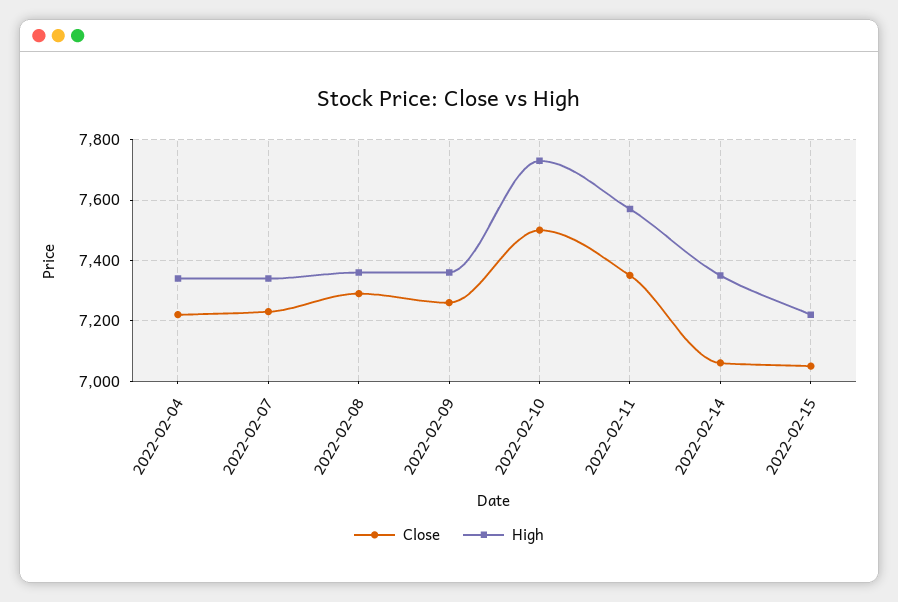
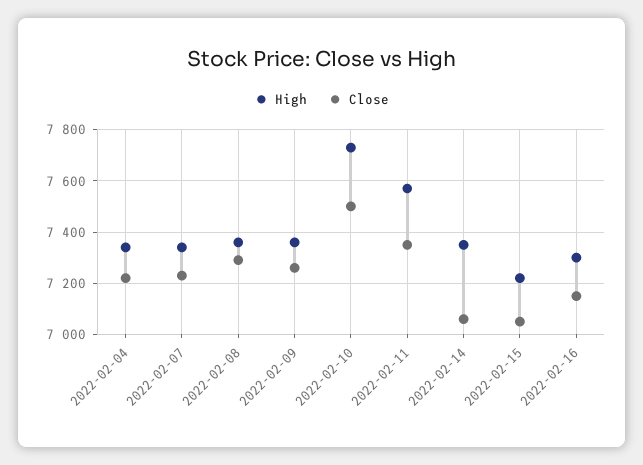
High, 2022-02-16: none -> 7300
Close, 2022-02-16: none -> 7150

